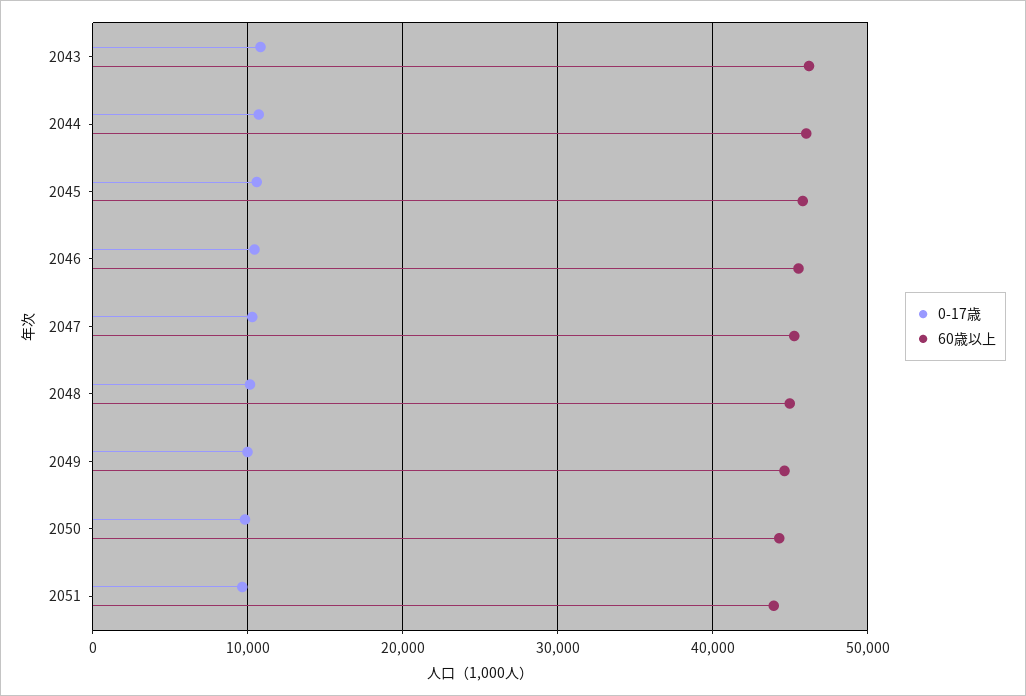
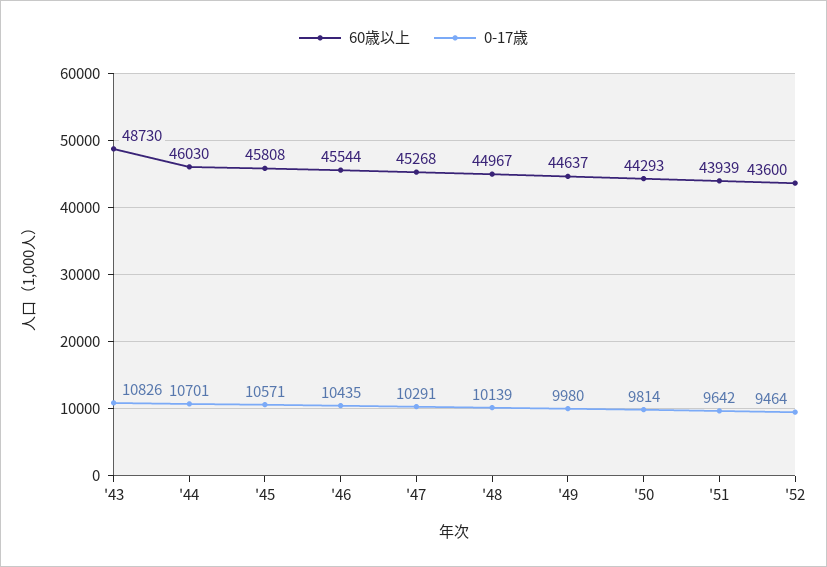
60歳以上, 2043: 46000 -> 48730
60歳以上, '52: none -> 43600
0-17歳, '52: none -> 9464

